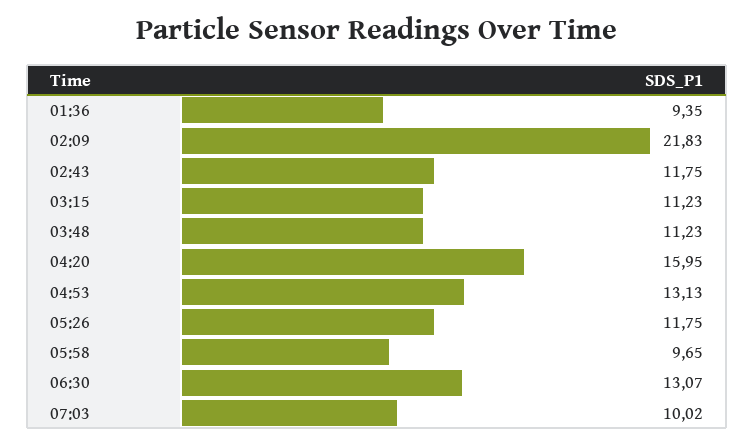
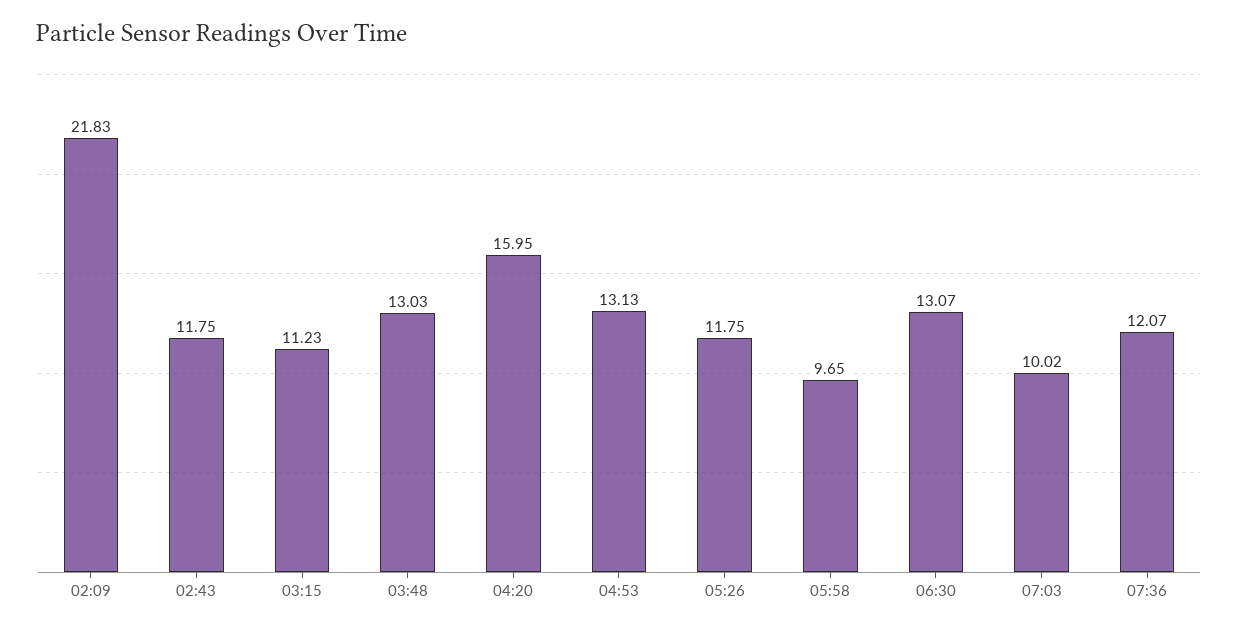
01:36: 9.35 -> none
03:48: 11.23 -> 13.03
07:36: none -> 12.07

